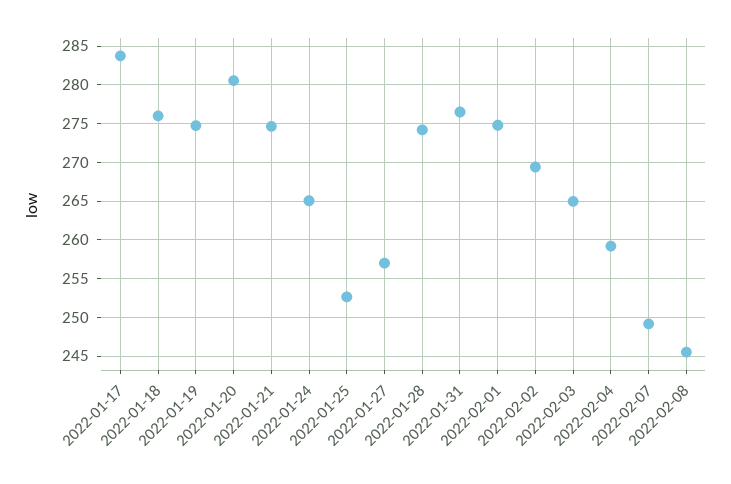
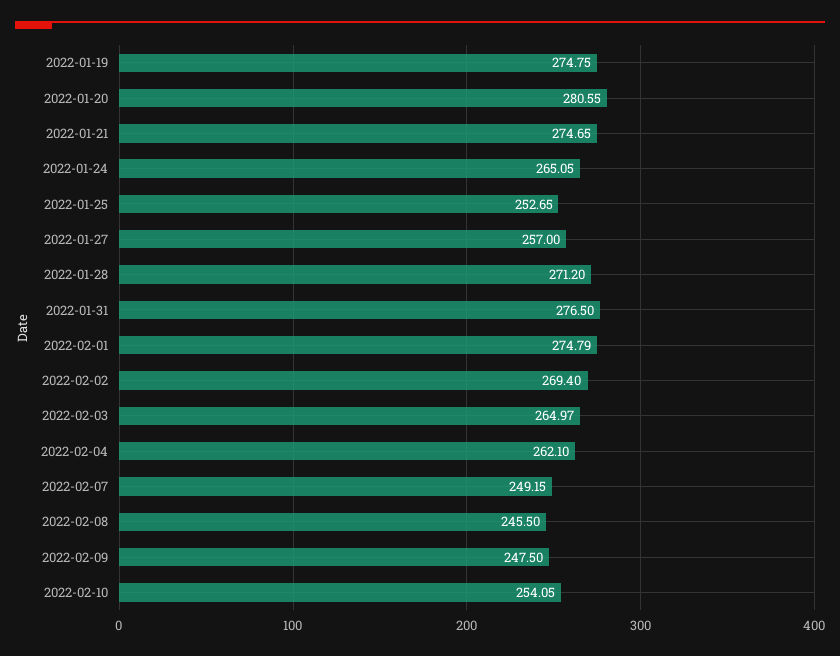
2022-01-17: 284 -> none
2022-01-18: 276 -> none
2022-01-28: 274 -> 271.2
2022-02-04: 259 -> 262.1
2022-02-09: none -> 247.5
2022-02-10: none -> 254.05

